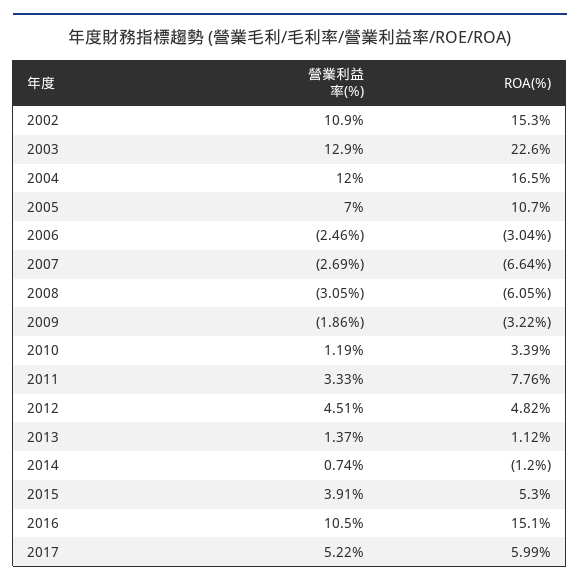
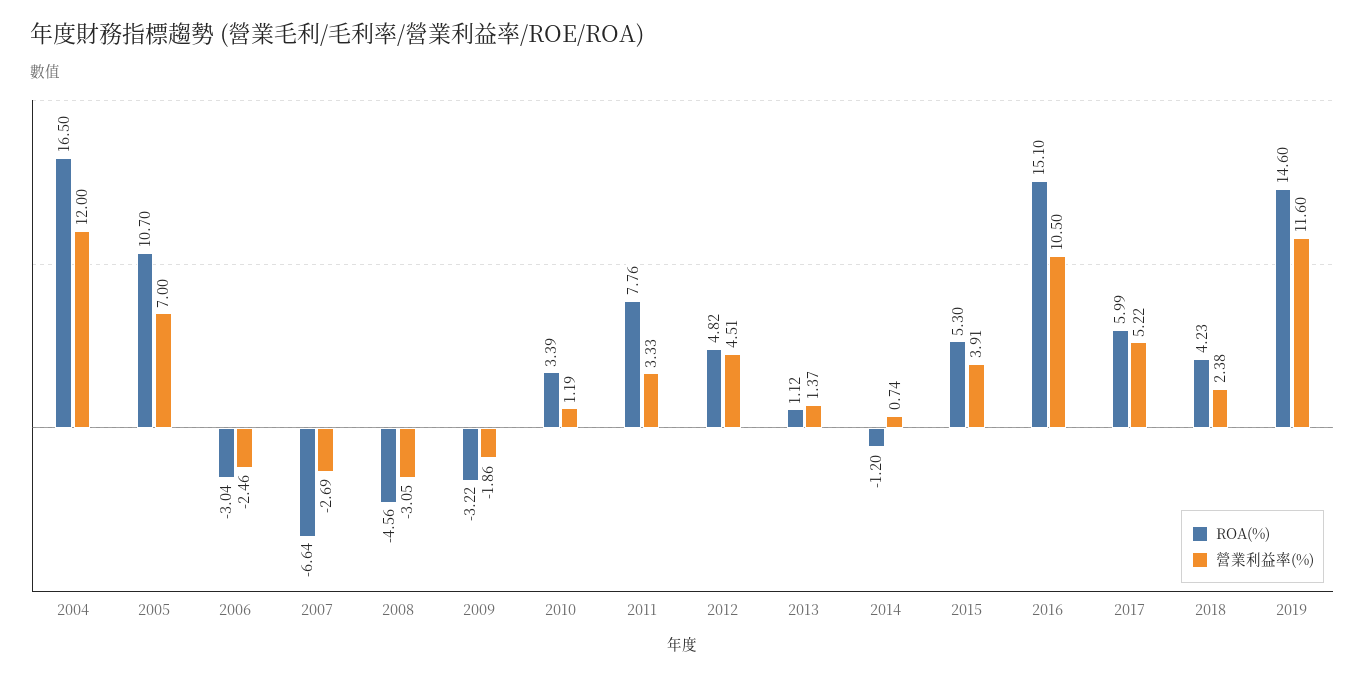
營業利益率(%), 2002: 10.9 -> none
ROA(%), 2002: 15.3 -> none
營業利益率(%), 2003: 12.9 -> none
ROA(%), 2003: 22.6 -> none
ROA(%), 2008: -6.05 -> -4.56
ROA(%), 2018: none -> 4.23
營業利益率(%), 2018: none -> 2.38
ROA(%), 2019: none -> 14.6
營業利益率(%), 2019: none -> 11.6

